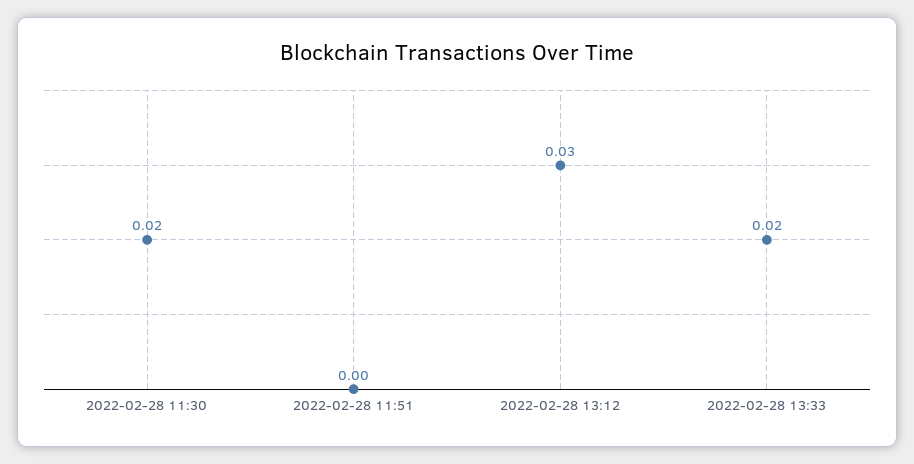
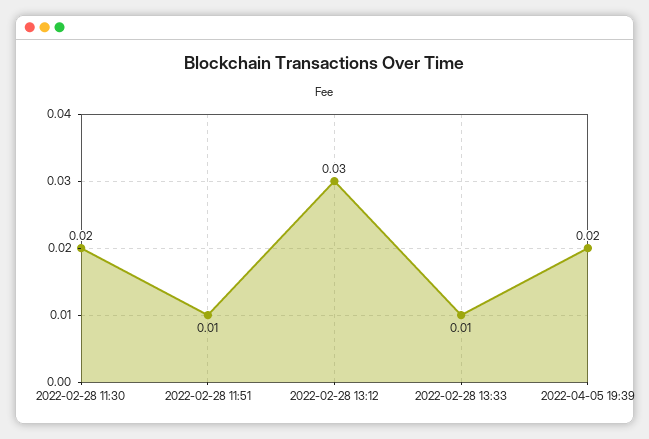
2022-02-28 11:51: 0 -> 0.01
2022-02-28 13:33: 0.02 -> 0.01
2022-04-05 19:39: none -> 0.02

